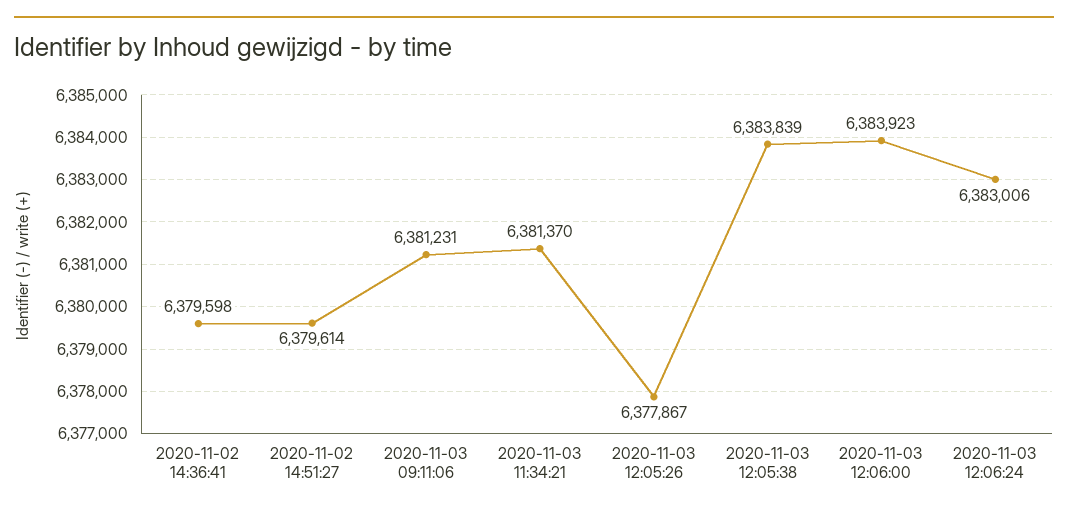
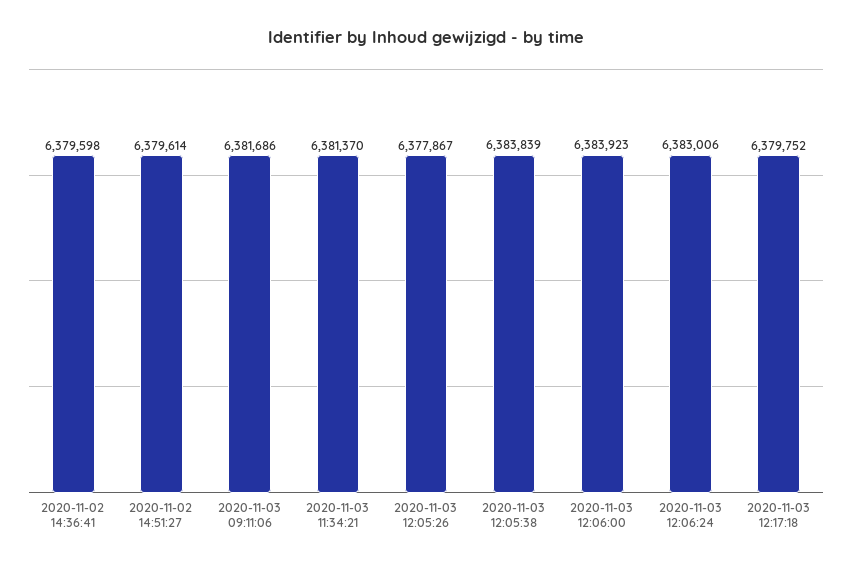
2020-11-03 09:11:06: 6381231 -> 6381686
2020-11-03 12:17:18: none -> 6379752

